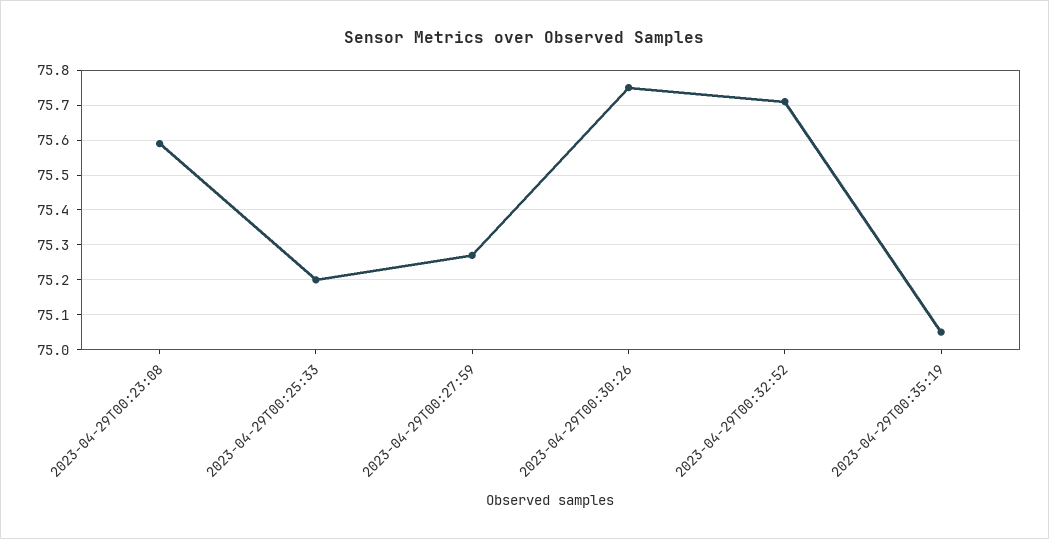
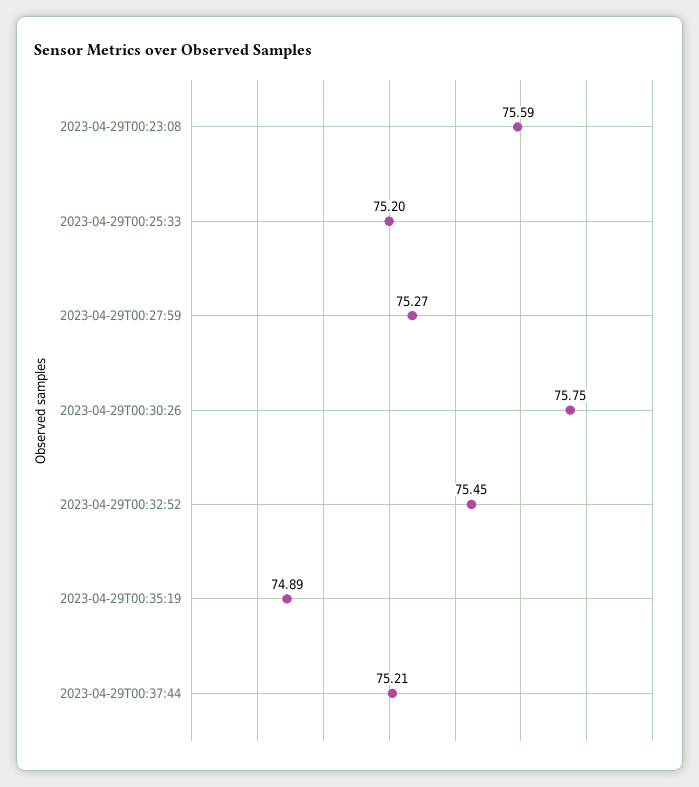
2023-04-29T00:32:52: 75.7 -> 75.45
2023-04-29T00:35:19: 75.05 -> 74.89
2023-04-29T00:37:44: none -> 75.21

